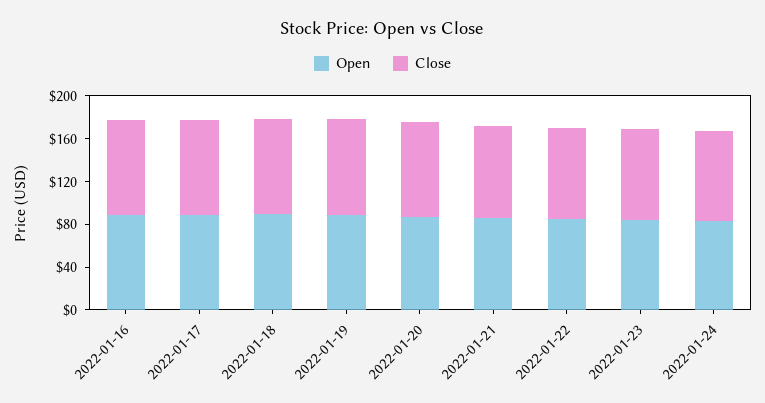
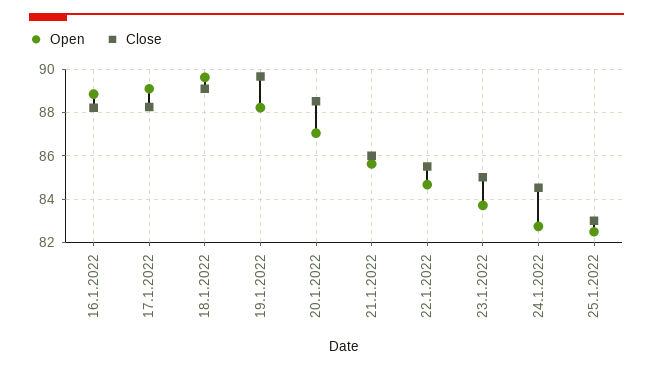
Open, 25.1.2022: none -> 82.5
Close, 25.1.2022: none -> 83

